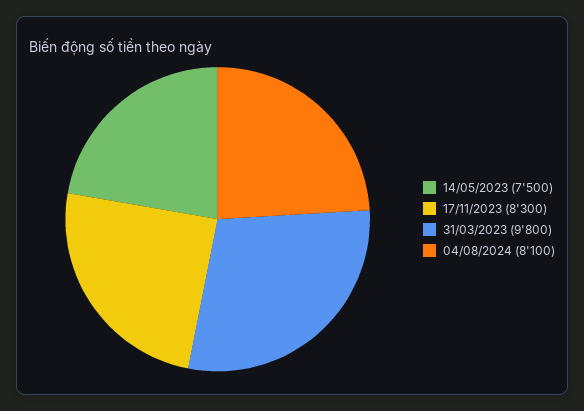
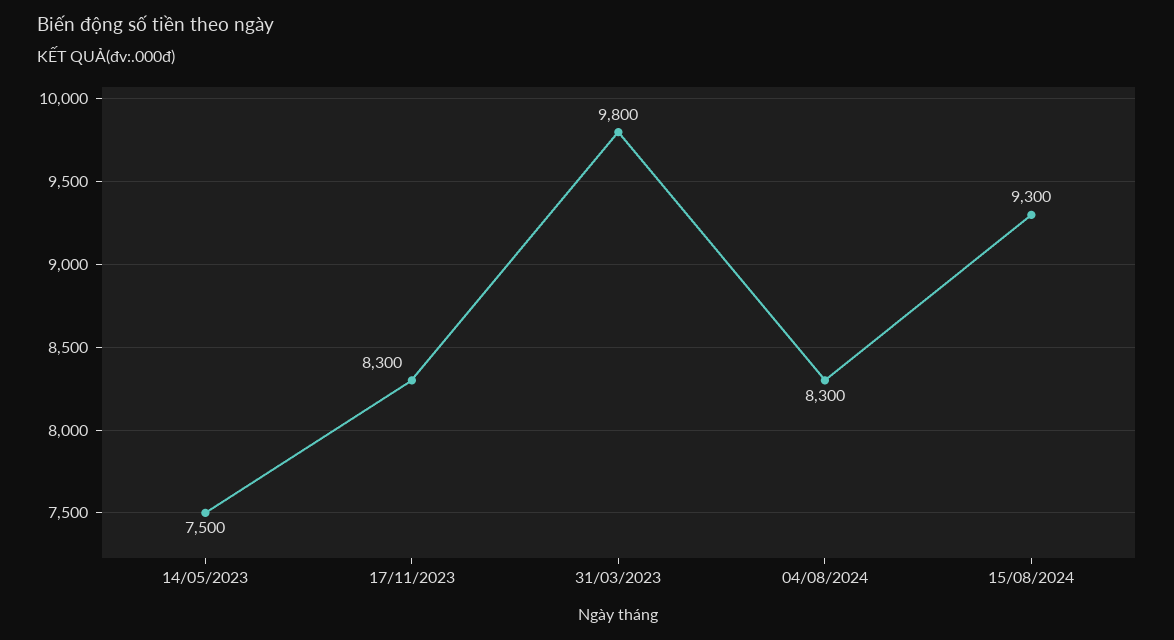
04/08/2024: 8100 -> 8300
15/08/2024: none -> 9300

